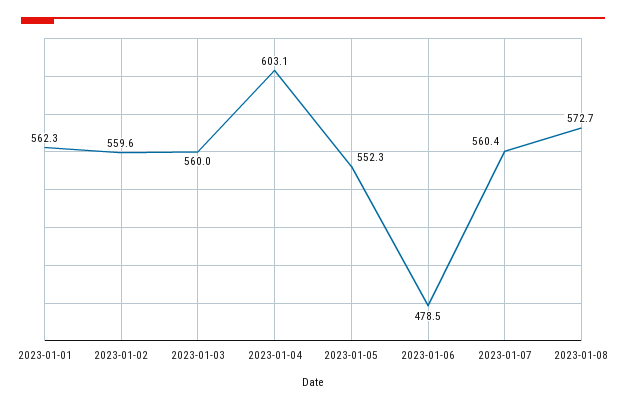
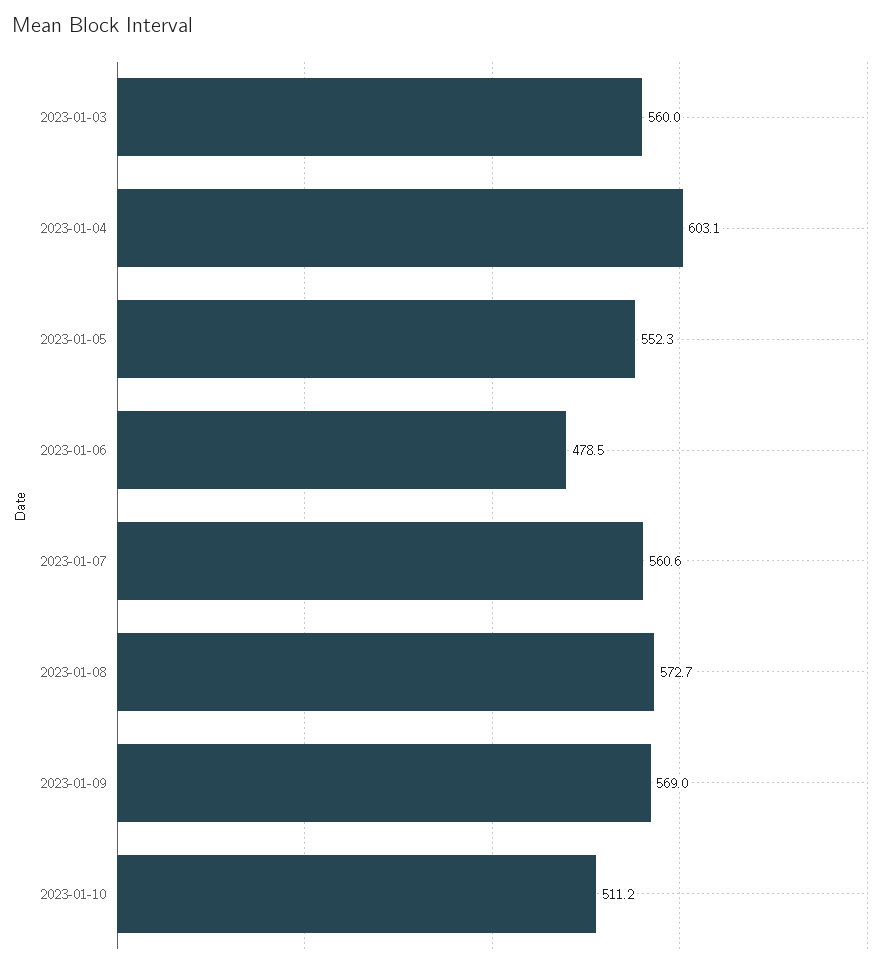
2023-01-01: 562.3 -> none
2023-01-02: 559.6 -> none
2023-01-07: 560.4 -> 560.6
2023-01-09: none -> 569
2023-01-10: none -> 511.2

